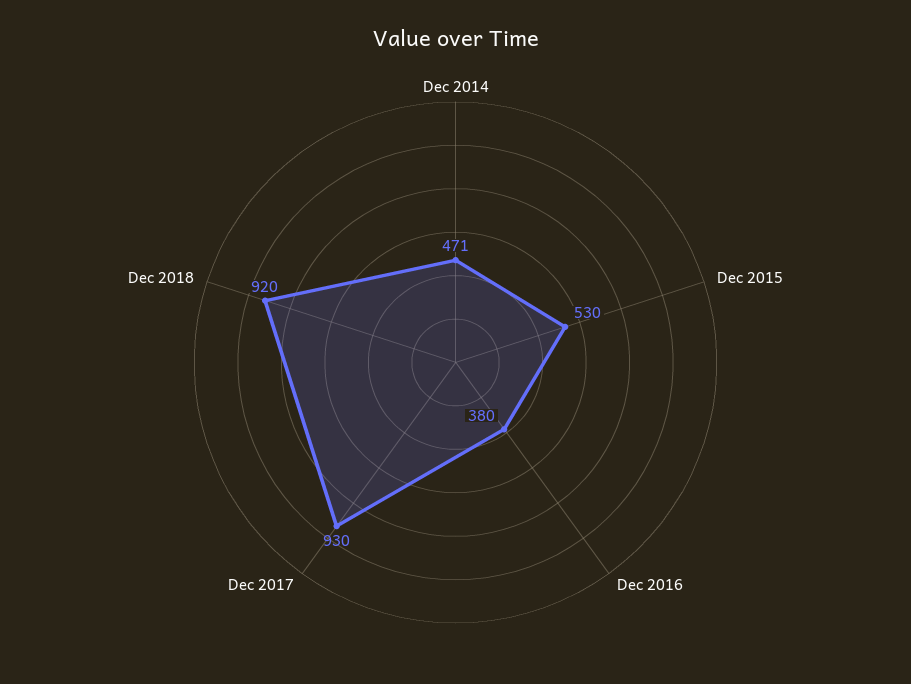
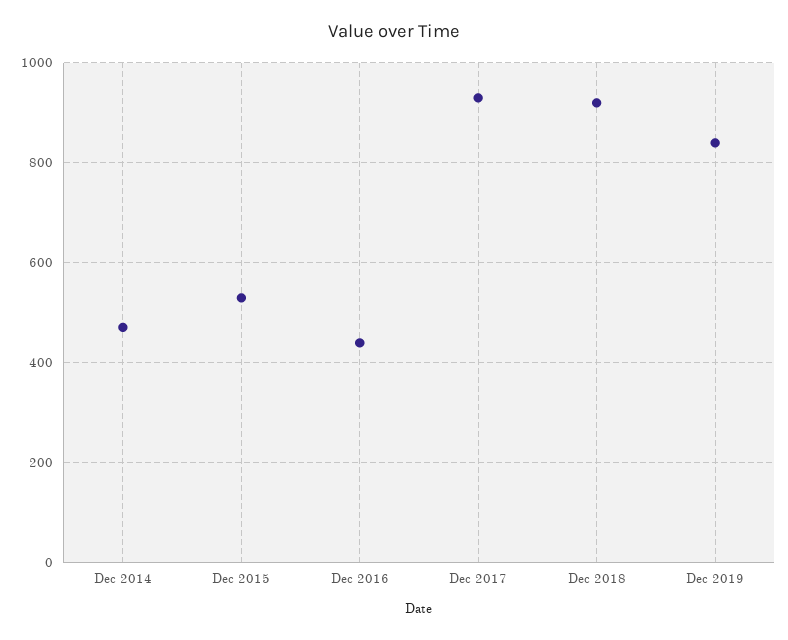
Dec 2016: 380 -> 440
Dec 2019: none -> 840

